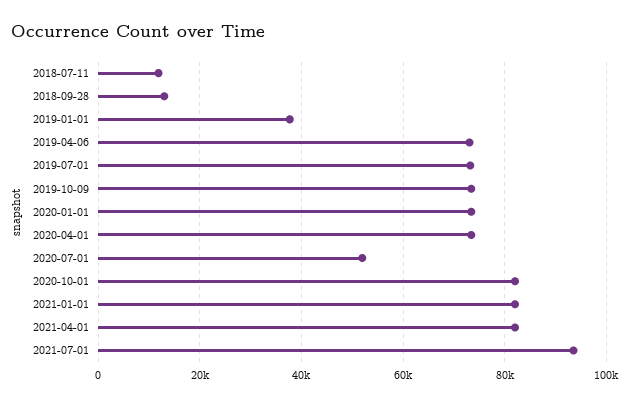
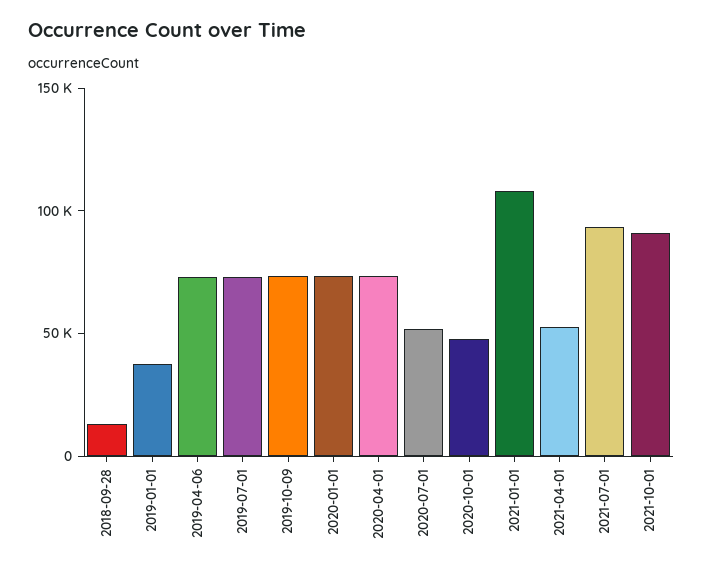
2018-07-11: 12000 -> none
2020-10-01: 82000 -> 50000
2021-01-01: 82000 -> 110000
2021-04-01: 82000 -> 50000
2021-10-01: none -> 90000

